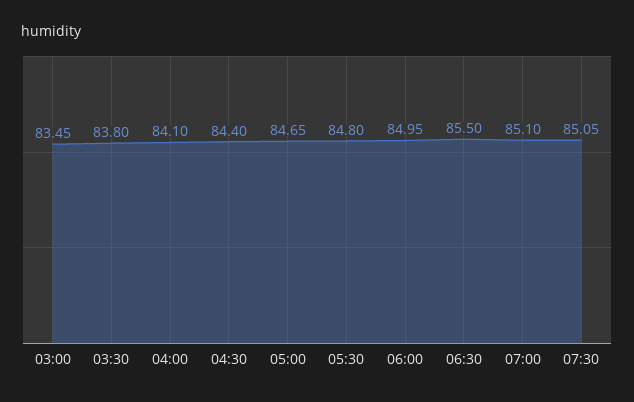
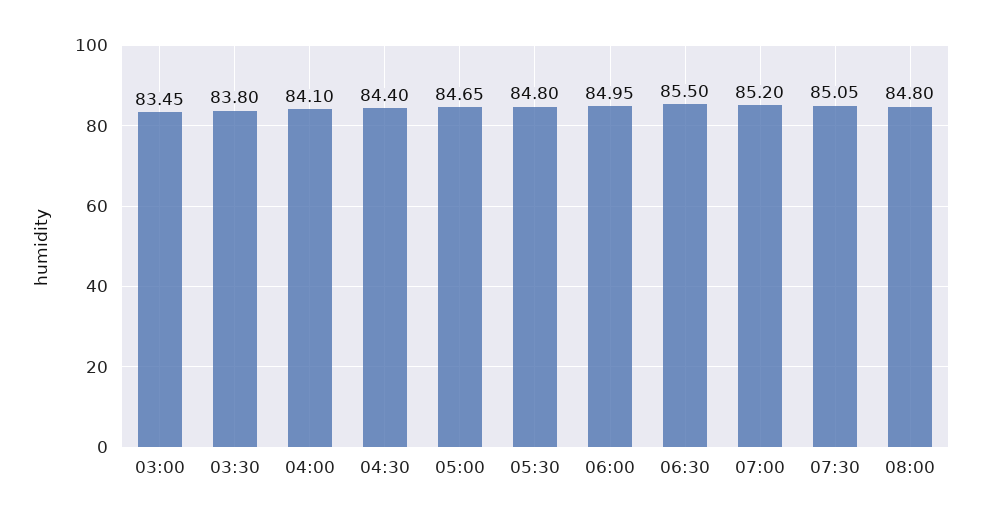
07:00: 85.1 -> 85.2
08:00: none -> 84.8

